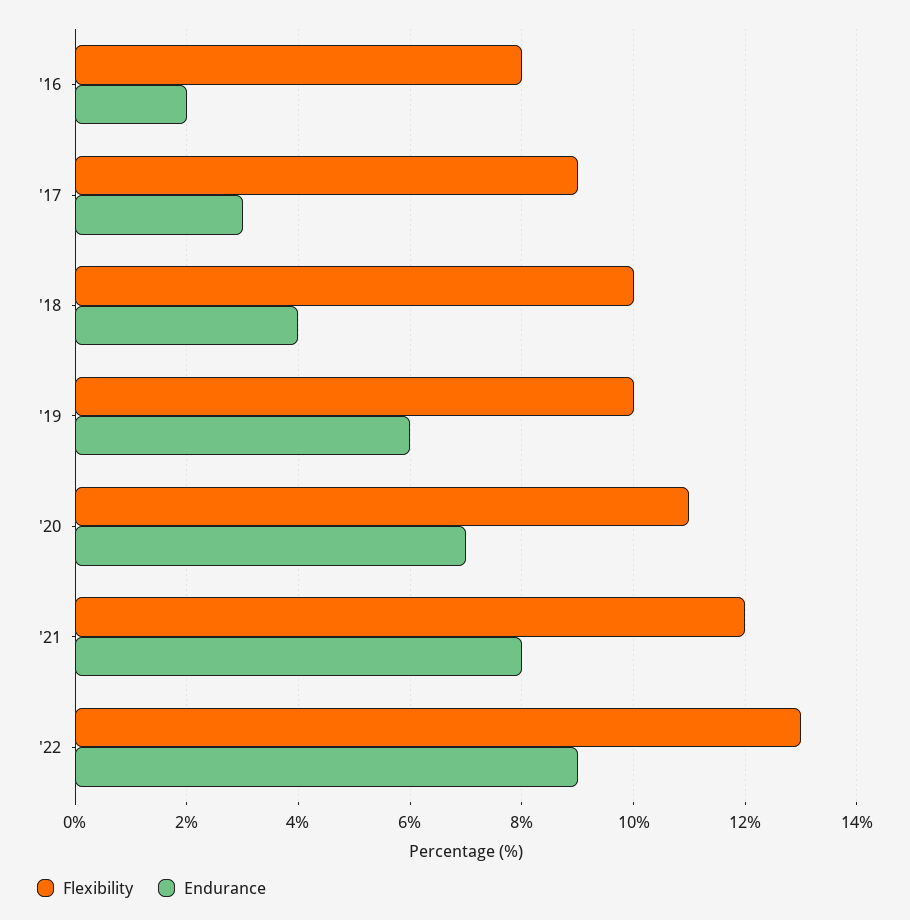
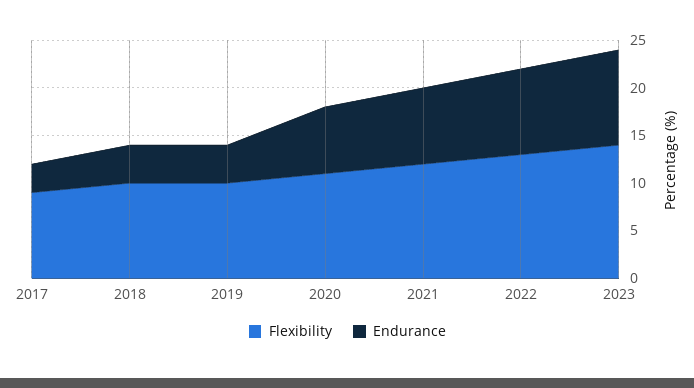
Flexibility, '16: 8 -> none
Endurance, '16: 2 -> none
Endurance, '19: 6 -> 4
Flexibility, 2023: none -> 14
Endurance, 2023: none -> 10

